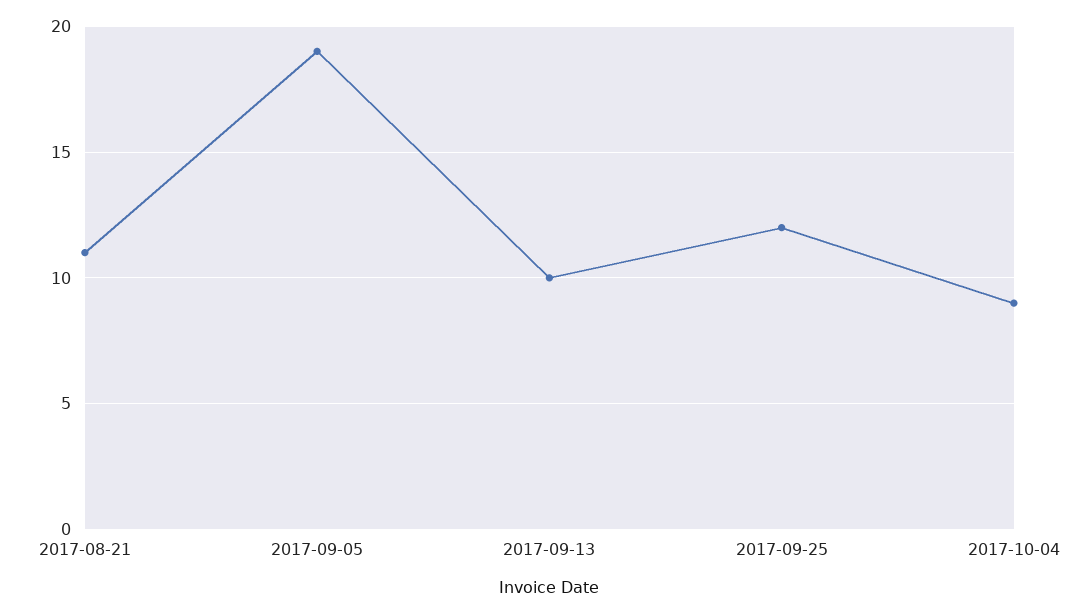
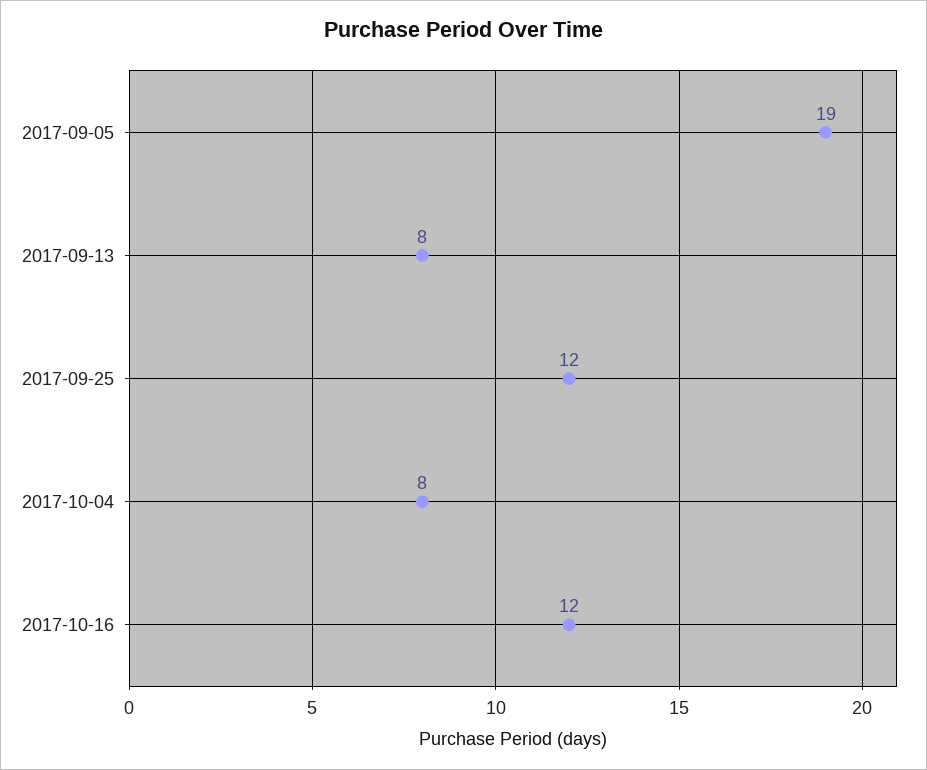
2017-08-21: 11 -> none
2017-09-13: 10 -> 8
2017-10-04: 9 -> 8
2017-10-16: none -> 12

